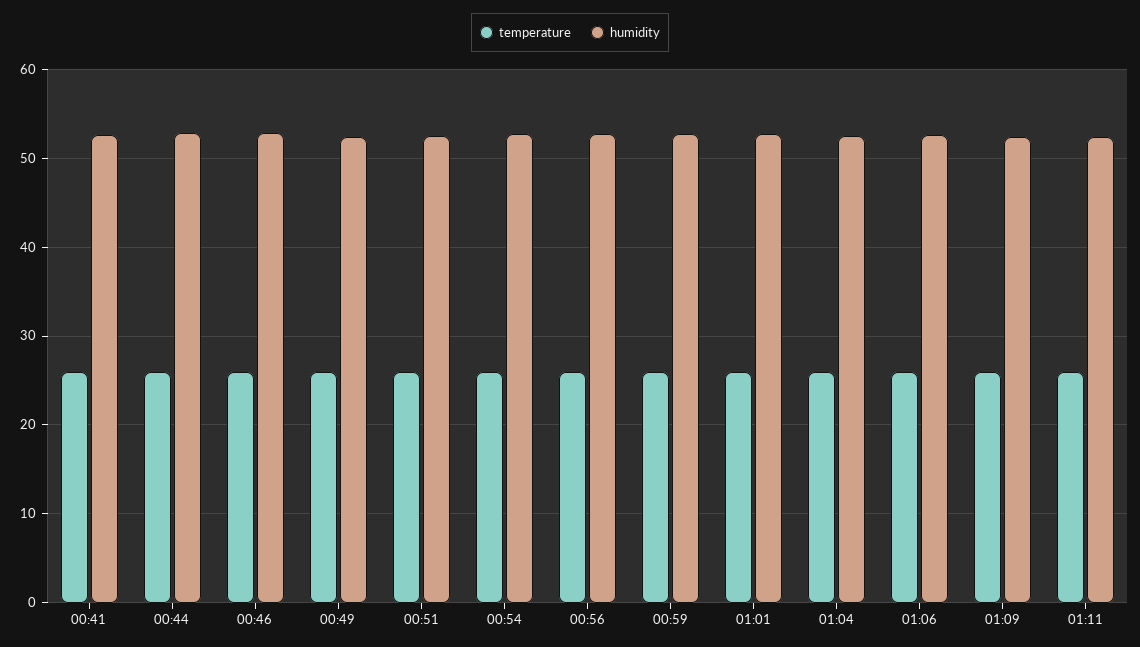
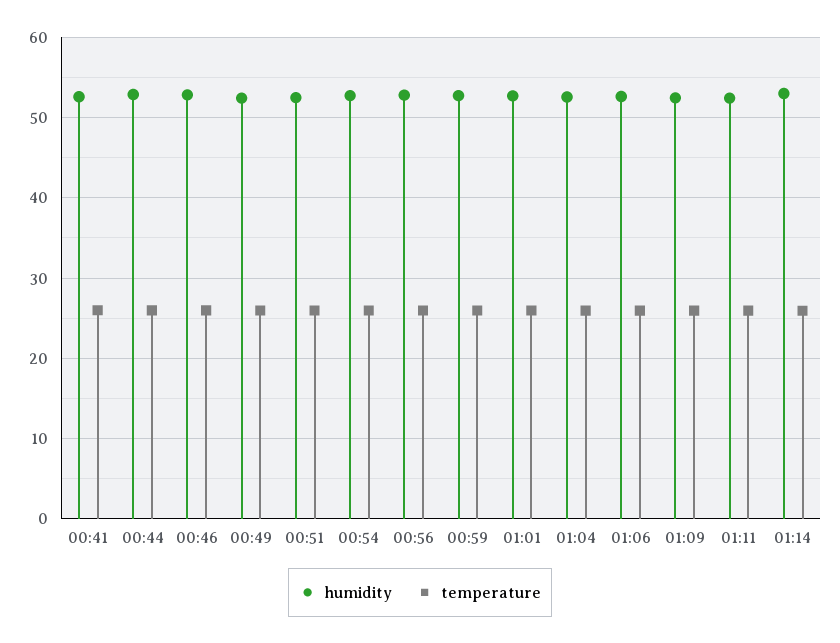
humidity, 01:14: none -> 53
temperature, 01:14: none -> 26

